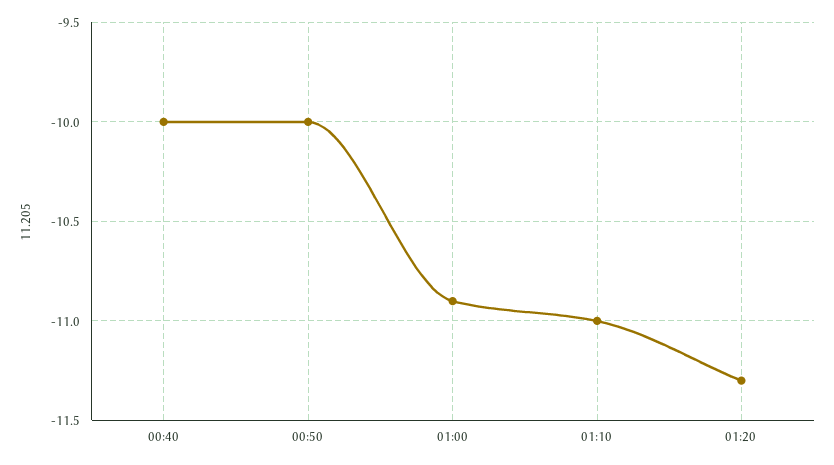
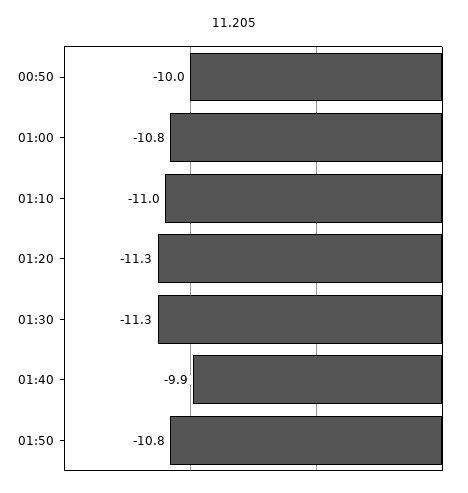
00:40: -10 -> none
01:00: -10.9 -> -10.8
01:30: none -> -11.3
01:40: none -> -9.9
01:50: none -> -10.8

